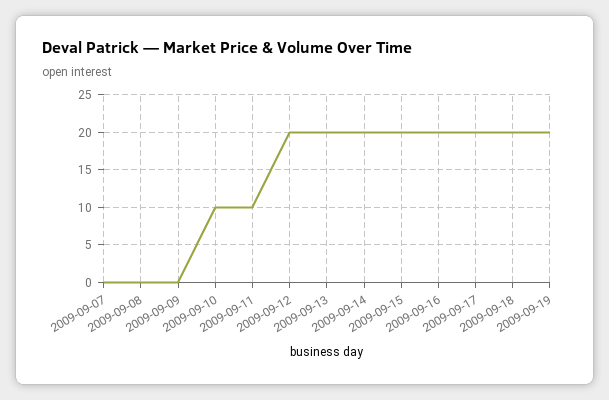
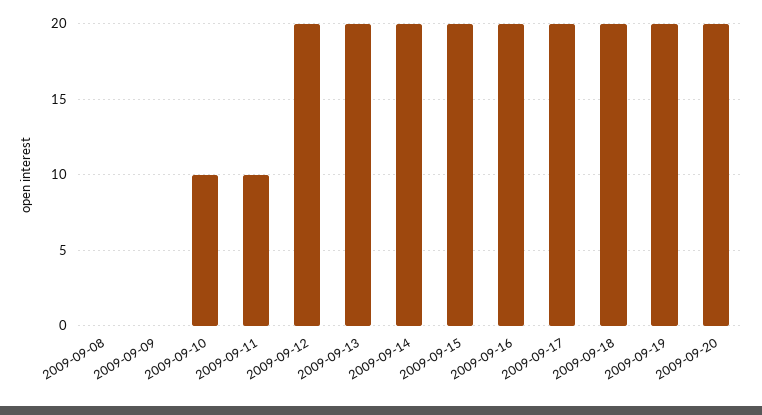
2009-09-07: 0 -> none
2009-09-20: none -> 20

